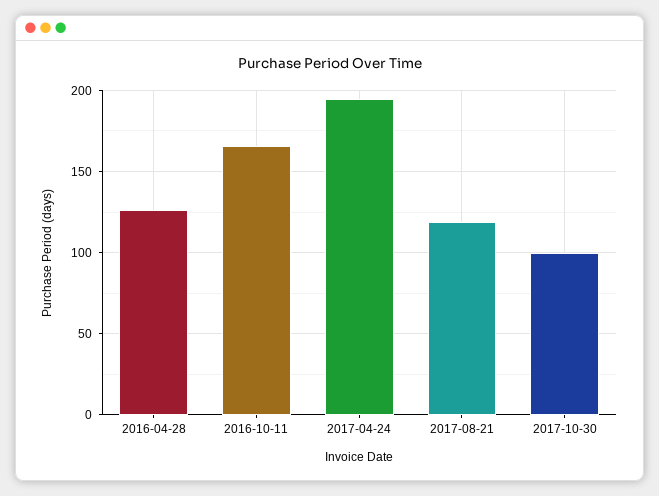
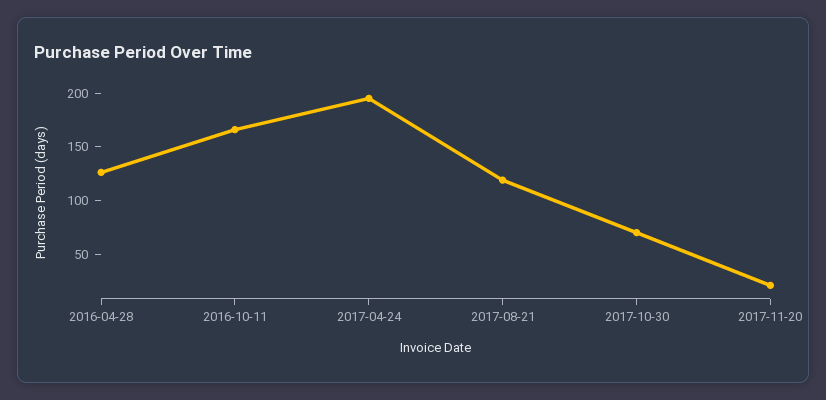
2017-10-30: 100 -> 70
2017-11-20: none -> 20

